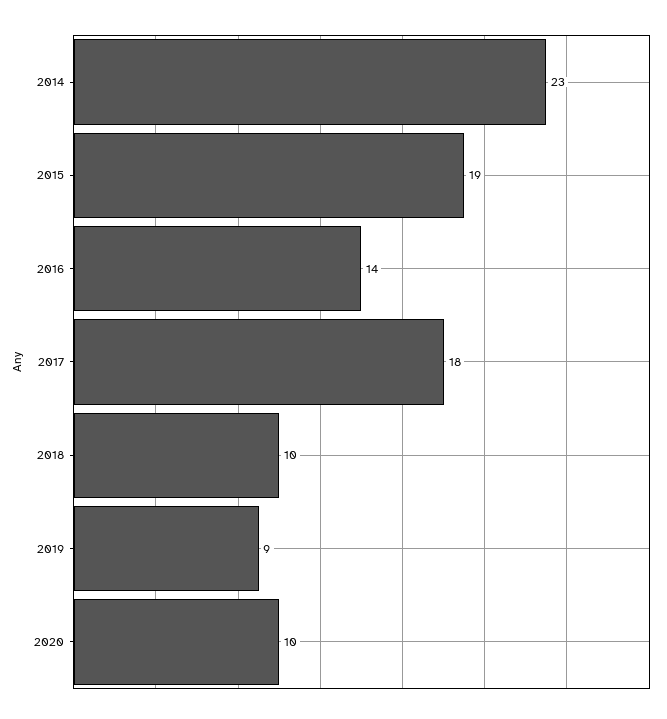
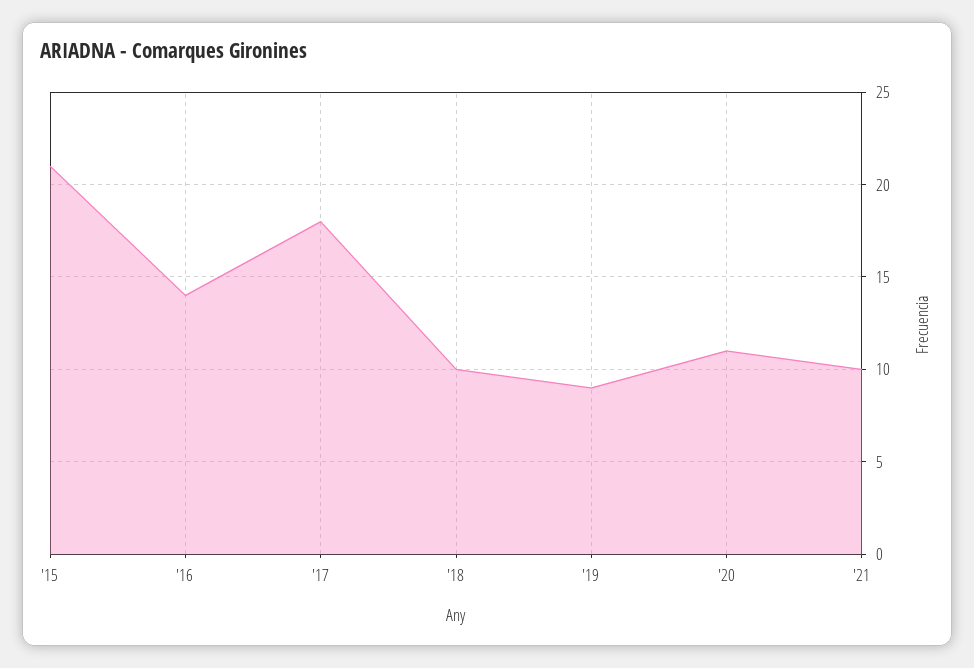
2014: 23 -> none
2015: 19 -> 21
2020: 10 -> 11
'21: none -> 10

